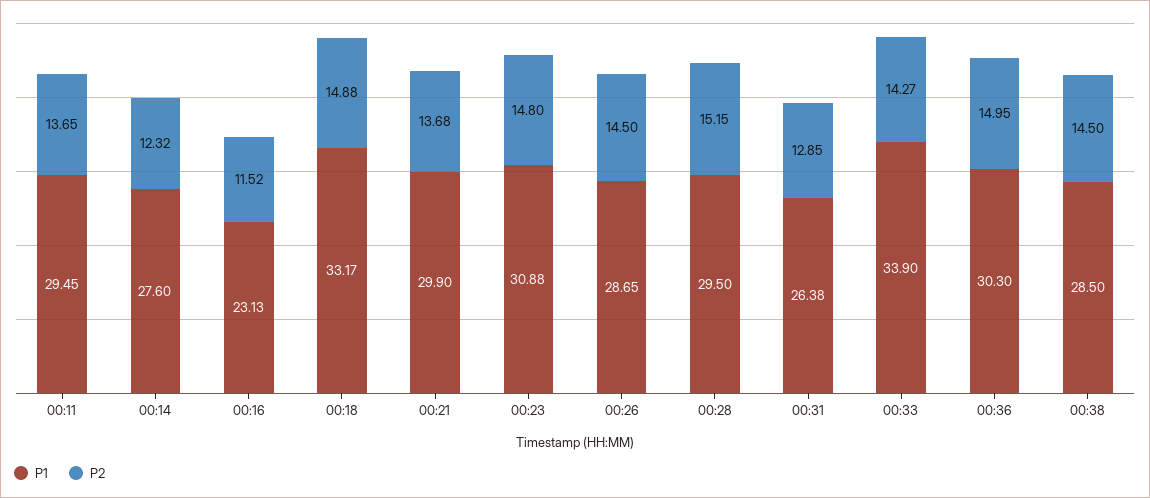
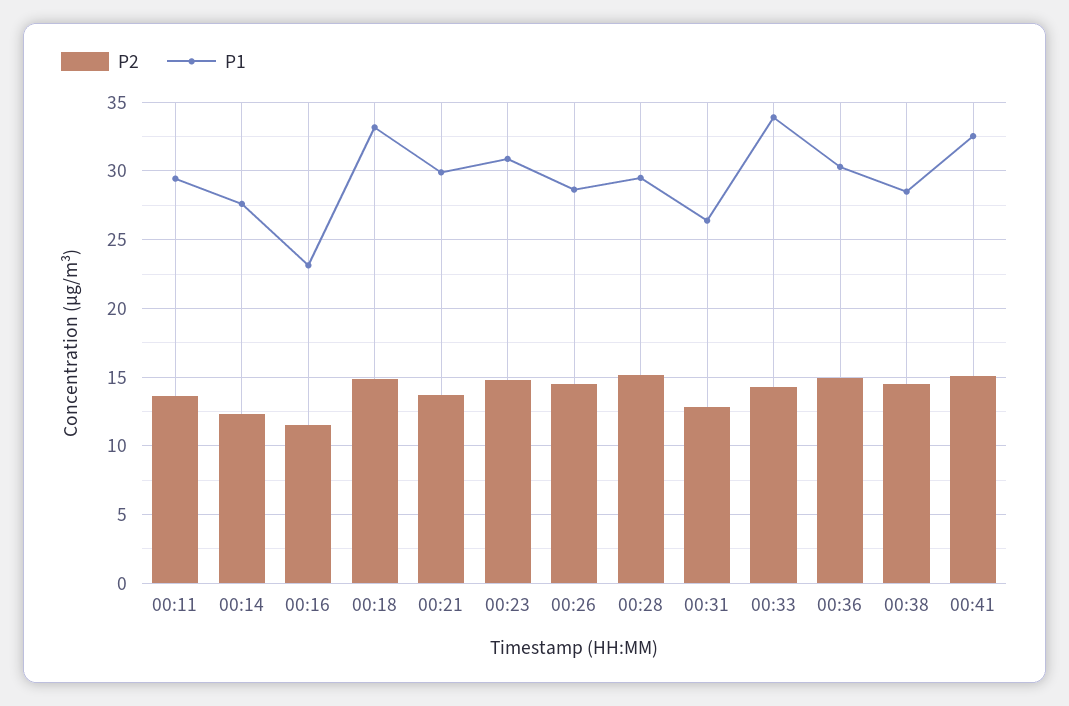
P2, 00:41: none -> 15
P1, 00:41: none -> 32.5

